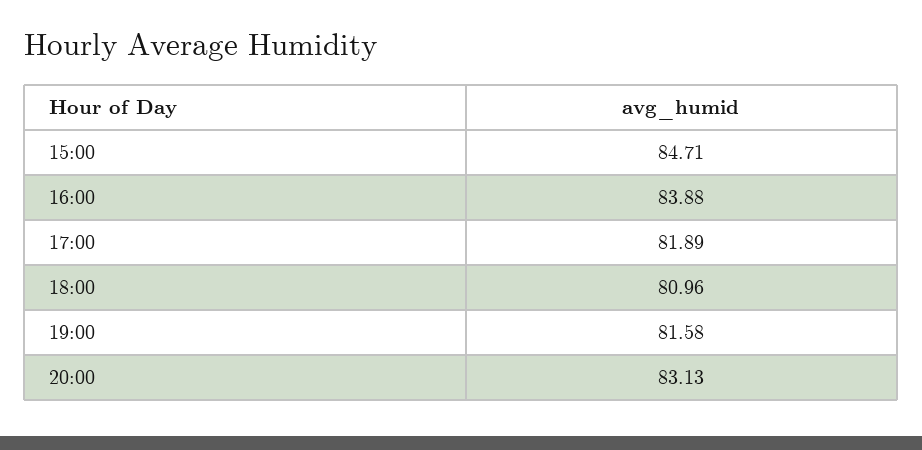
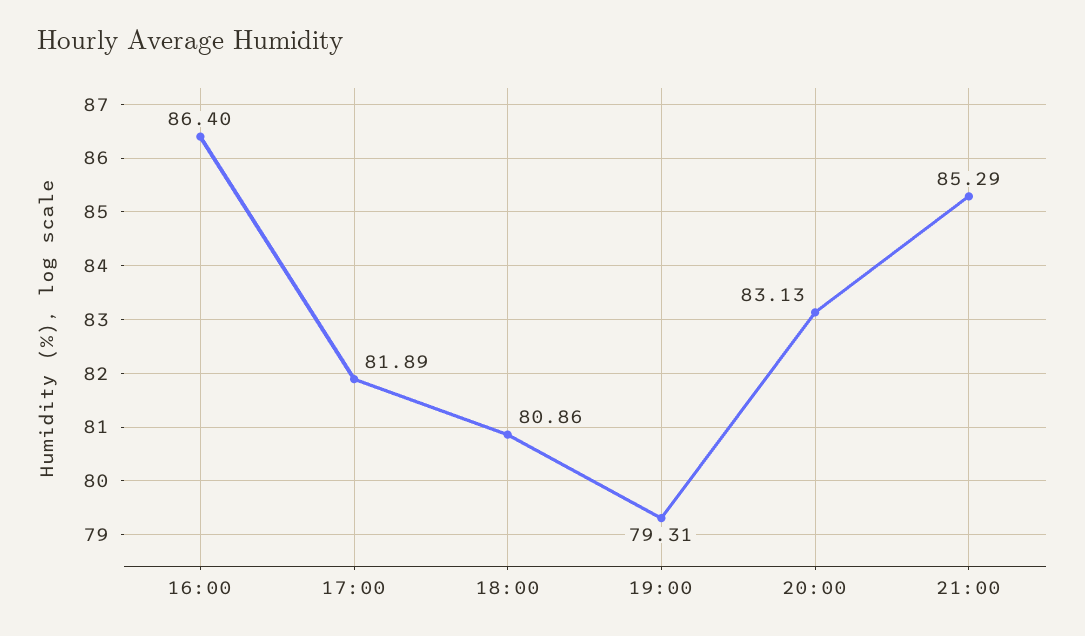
15:00: 84.71 -> none
16:00: 83.88 -> 86.4
18:00: 80.96 -> 80.86
19:00: 81.58 -> 79.31
21:00: none -> 85.29

